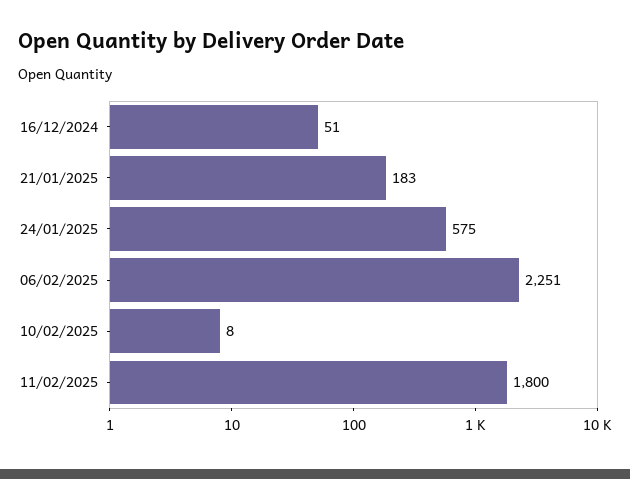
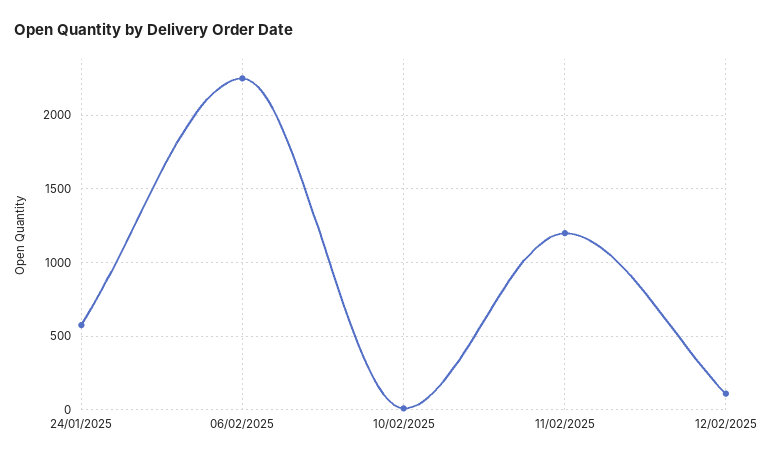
16/12/2024: 51 -> none
21/01/2025: 183 -> none
11/02/2025: 1800 -> 1200
12/02/2025: none -> 100

